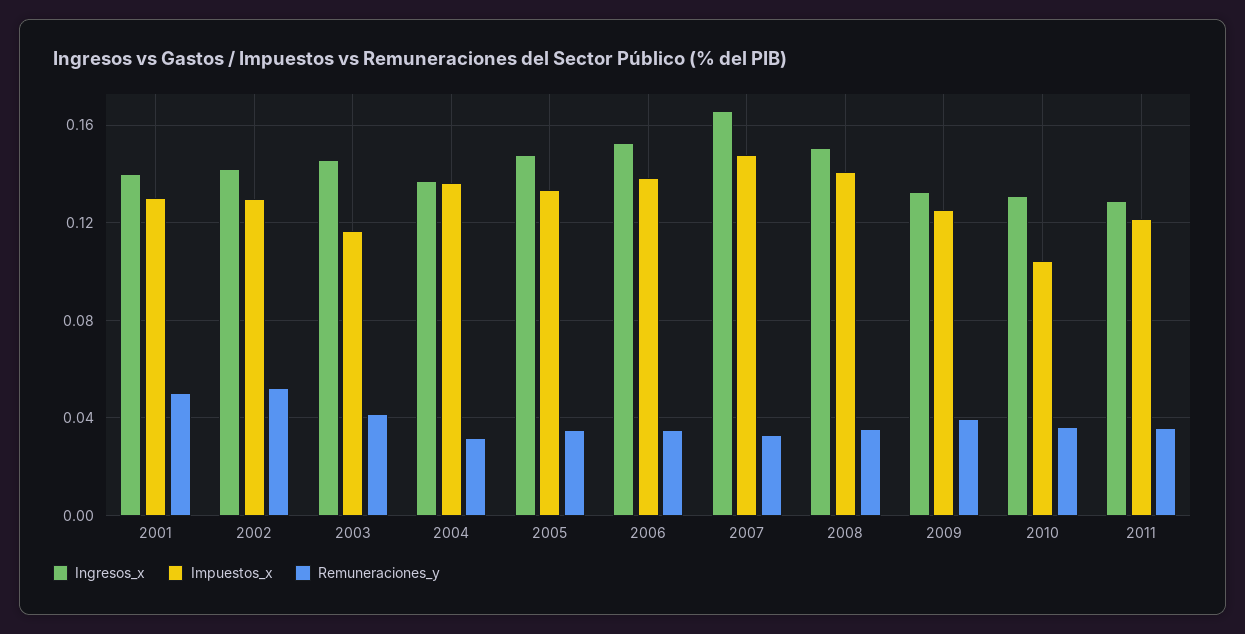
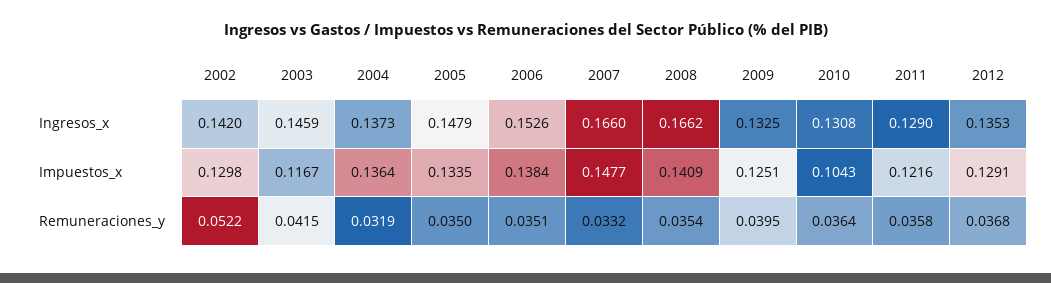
Ingresos_x, 2001: 0.14 -> none
Impuestos_x, 2001: 0.13 -> none
Remuneraciones_y, 2001: 0.05 -> none
Ingresos_x, 2008: 0.15 -> 0.1662
Ingresos_x, 2012: none -> 0.1353
Impuestos_x, 2012: none -> 0.1291
Remuneraciones_y, 2012: none -> 0.0368

